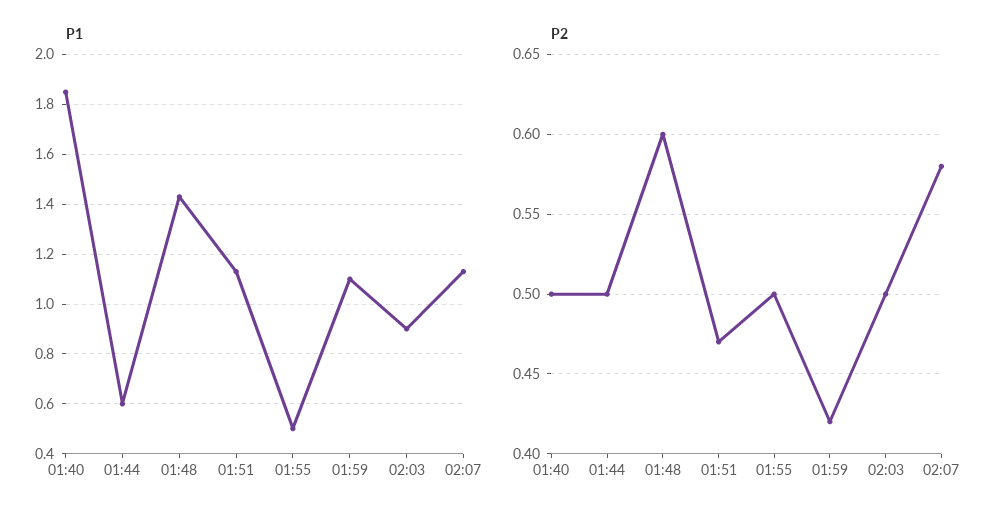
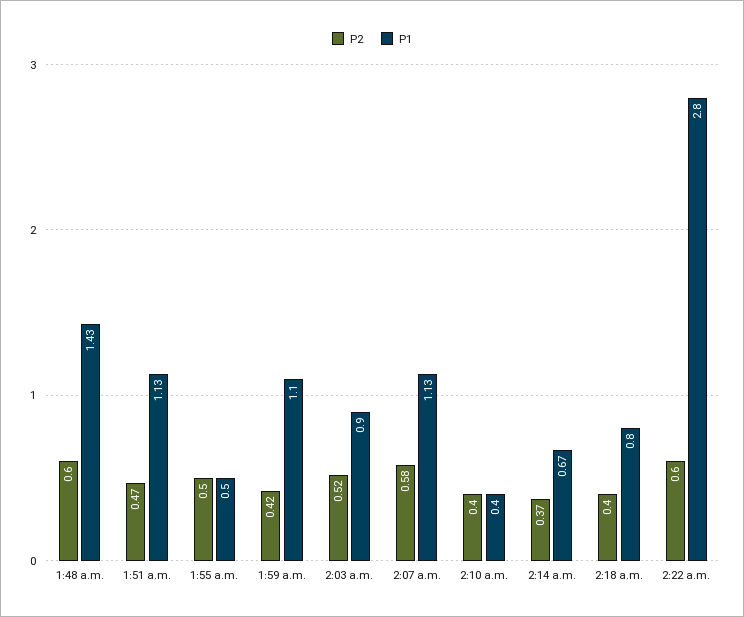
P1, 01:40: 1.85 -> none
P1, 01:44: 0.6 -> none
P2, 01:40: 0.5 -> none
P2, 01:44: 0.5 -> none
P2, 02:03: 0.5 -> 0.52
P2, 2:10 a.m.: none -> 0.4
P1, 2:10 a.m.: none -> 0.4
P2, 2:14 a.m.: none -> 0.37
P1, 2:14 a.m.: none -> 0.67
P2, 2:18 a.m.: none -> 0.4
P1, 2:18 a.m.: none -> 0.8
P2, 2:22 a.m.: none -> 0.6
P1, 2:22 a.m.: none -> 2.8

